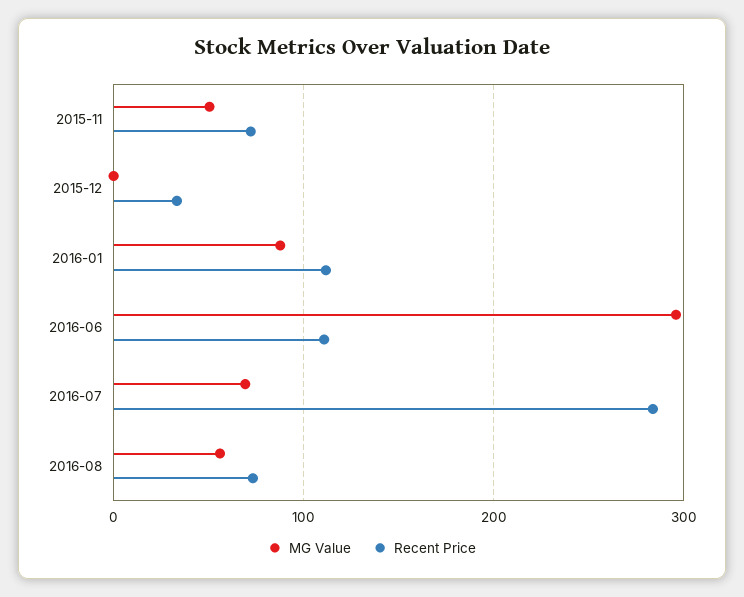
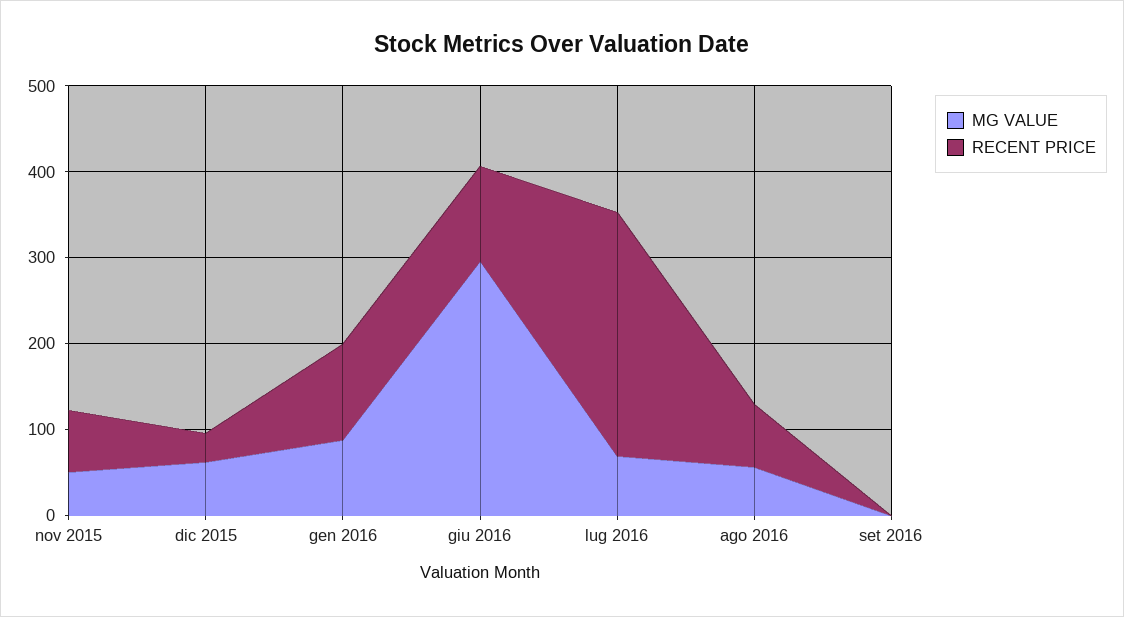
MG Value, 2015-12: 0 -> 60
MG Value, set 2016: none -> 0
Recent Price, set 2016: none -> 0

